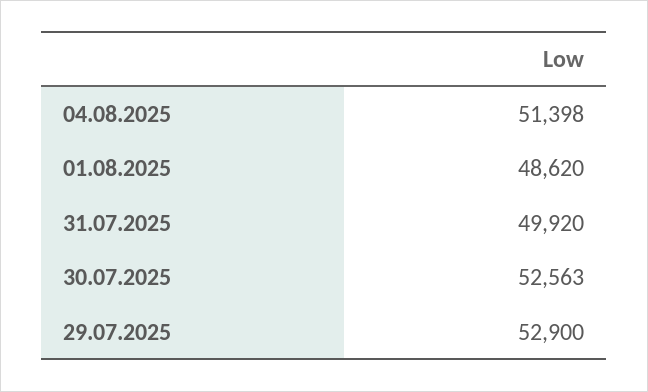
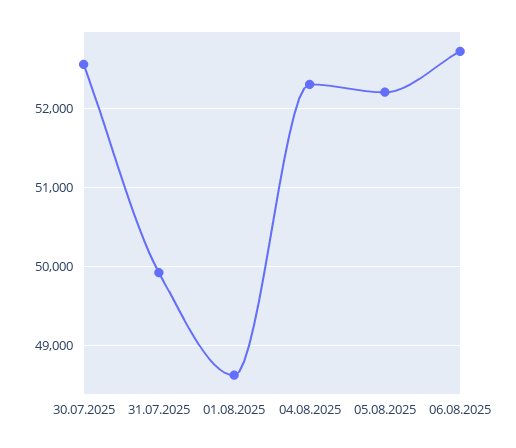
04.08.2025: 51398 -> 52300
29.07.2025: 52900 -> none
05.08.2025: none -> 52200
06.08.2025: none -> 52700

